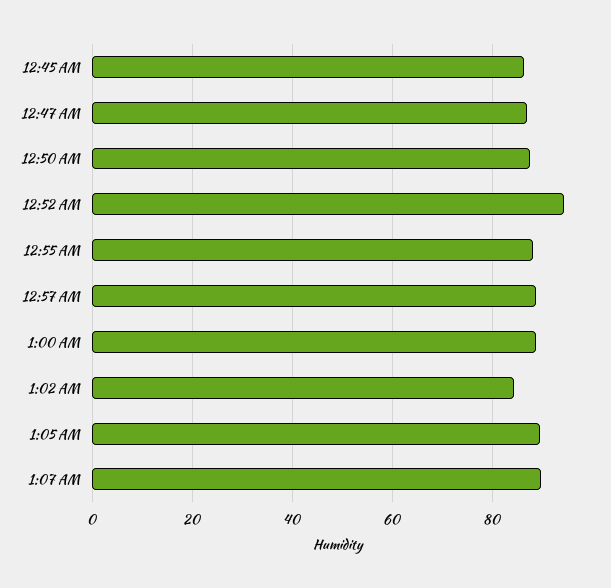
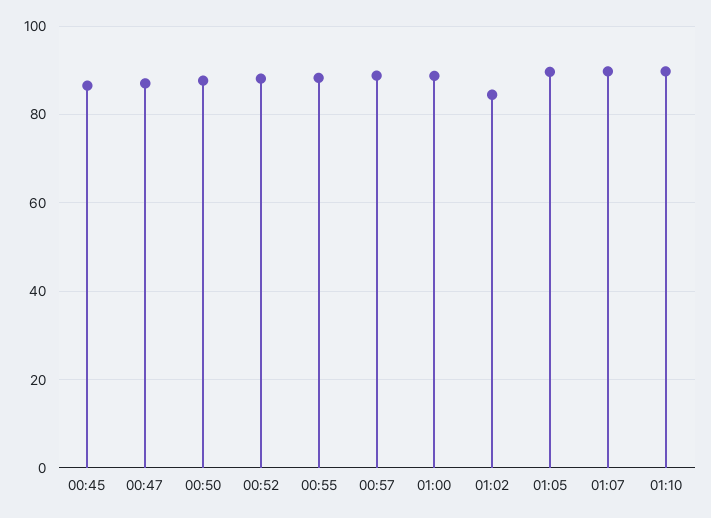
12:52 AM: 94 -> 88
01:10: none -> 90

